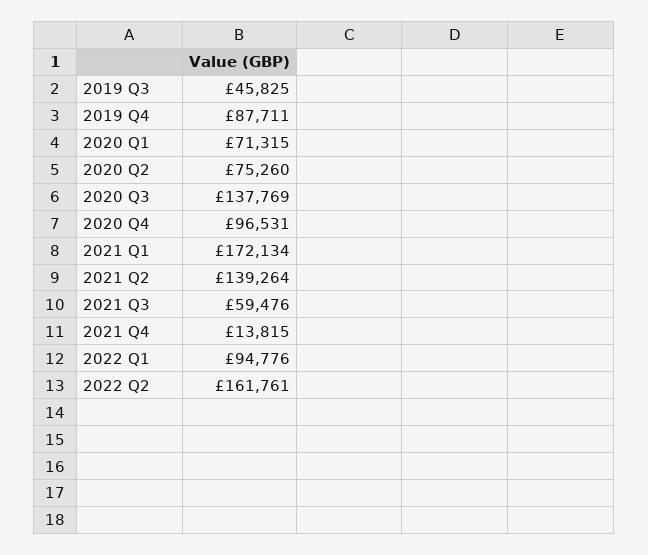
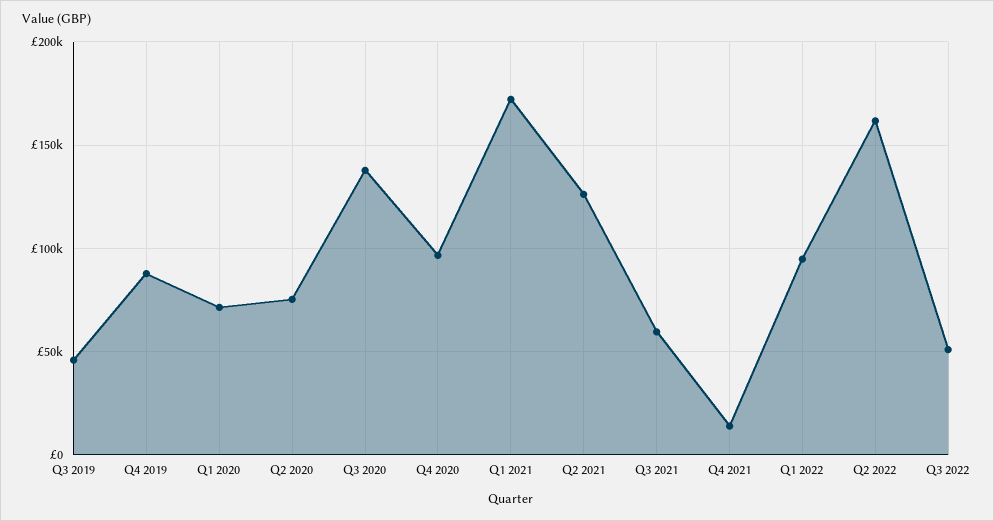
2021 Q2: 139264 -> 125000
Q3 2022: none -> 50000

